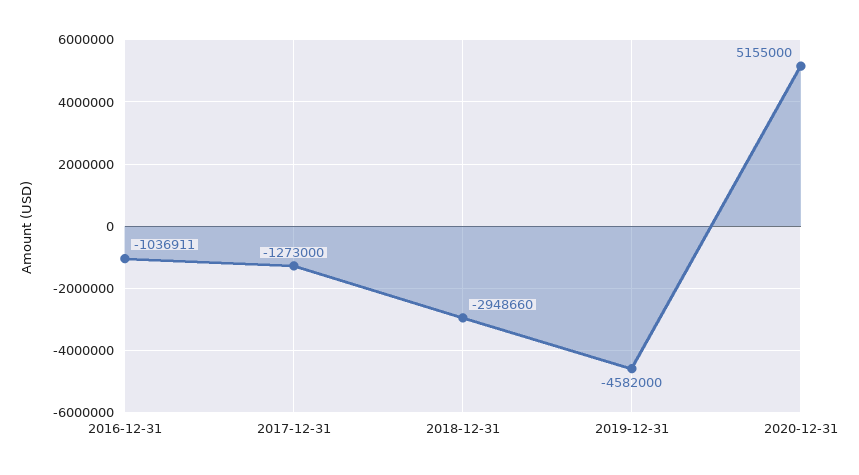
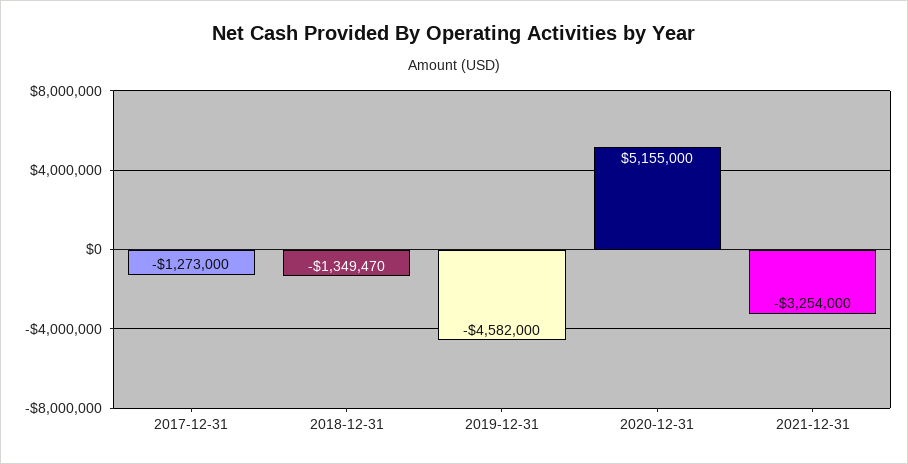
2016-12-31: -1036911 -> none
2018-12-31: -2948660 -> -1349470
2021-12-31: none -> -3254000

